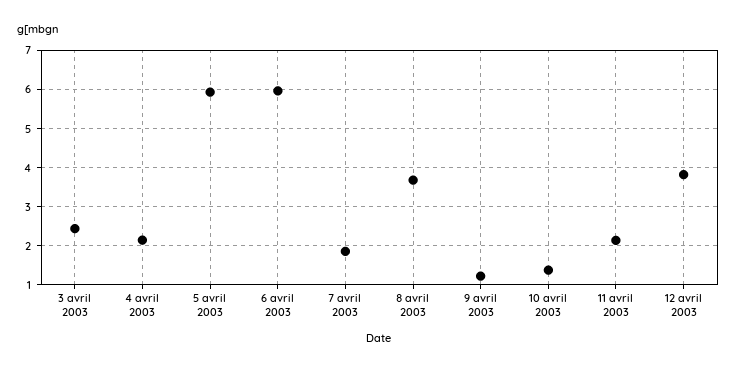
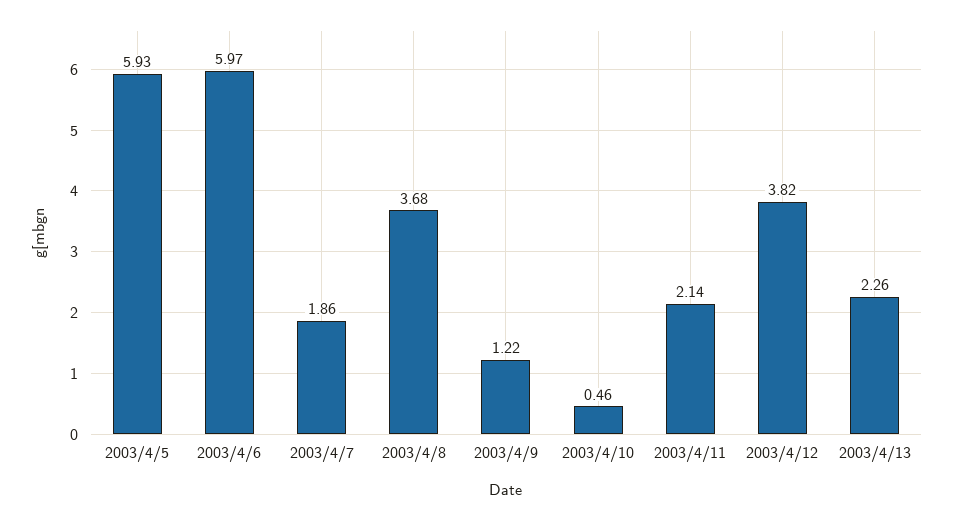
3 avril 2003: 2.4 -> none
4 avril 2003: 2.2 -> none
10 avril 2003: 1.4 -> 0.46
2003/4/13: none -> 2.26

